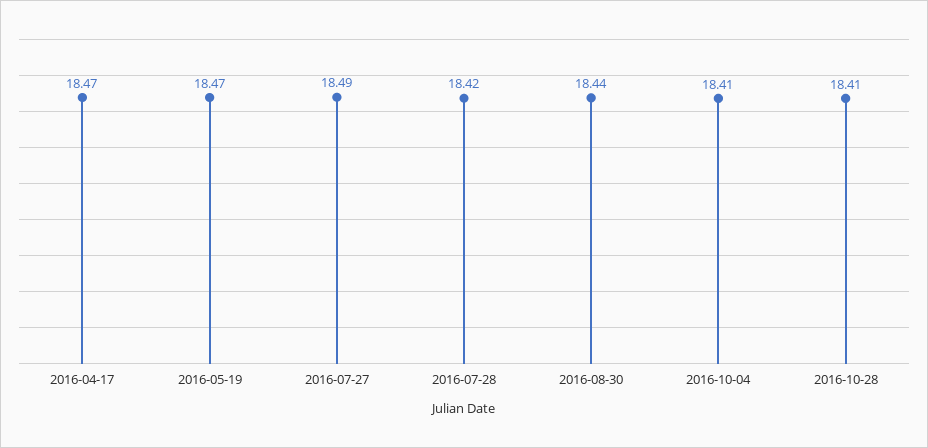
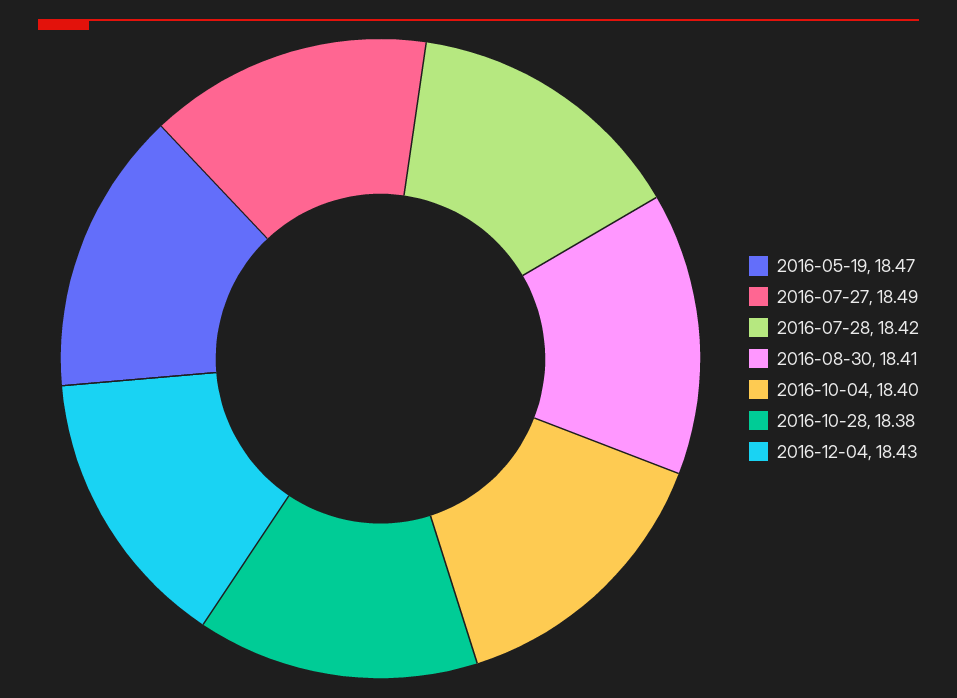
2016-04-17: 18.47 -> none
2016-08-30: 18.44 -> 18.41
2016-10-04: 18.41 -> 18.4
2016-10-28: 18.41 -> 18.38
2016-12-04: none -> 18.43

